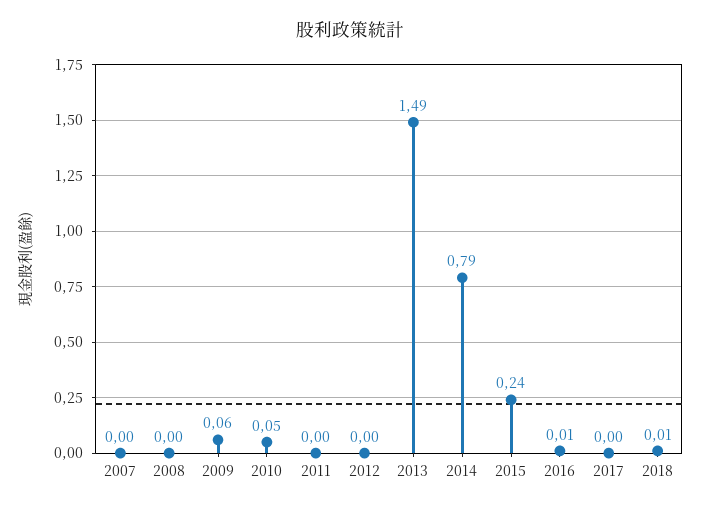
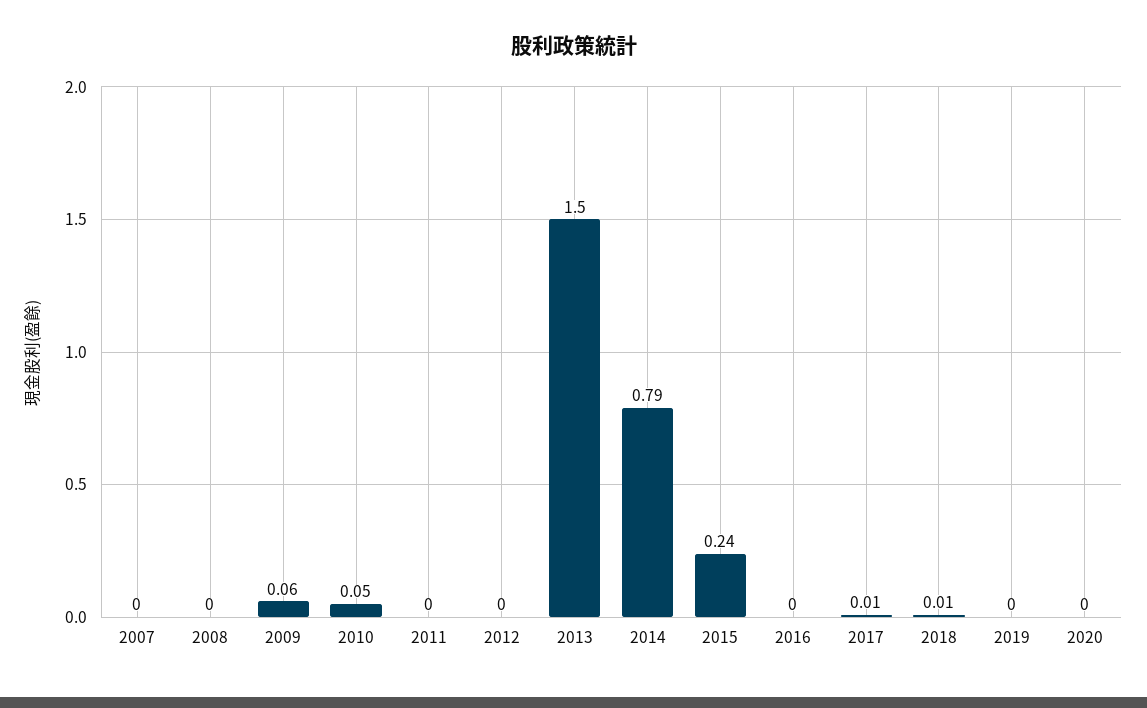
2013: 1.49 -> 1.5
2016: 0.01 -> 0
2017: 0 -> 0.01
2019: none -> 0
2020: none -> 0

